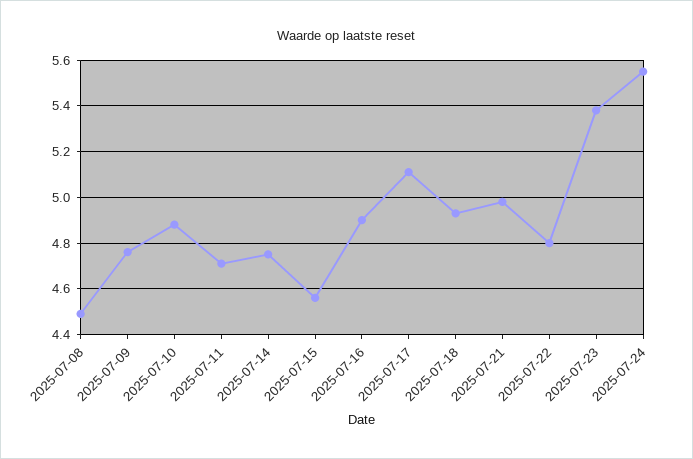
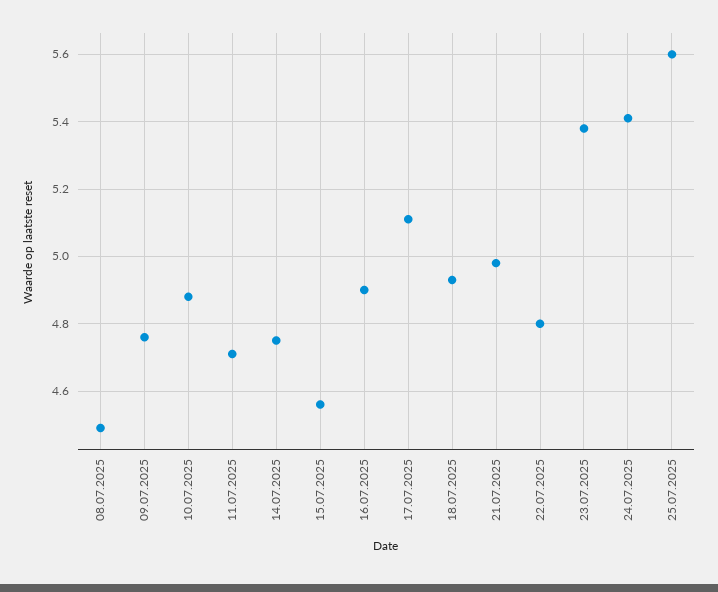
2025-07-24: 5.55 -> 5.4
25.07.2025: none -> 5.6

